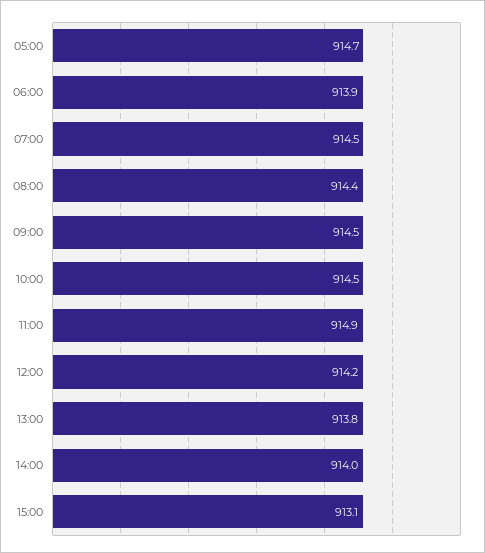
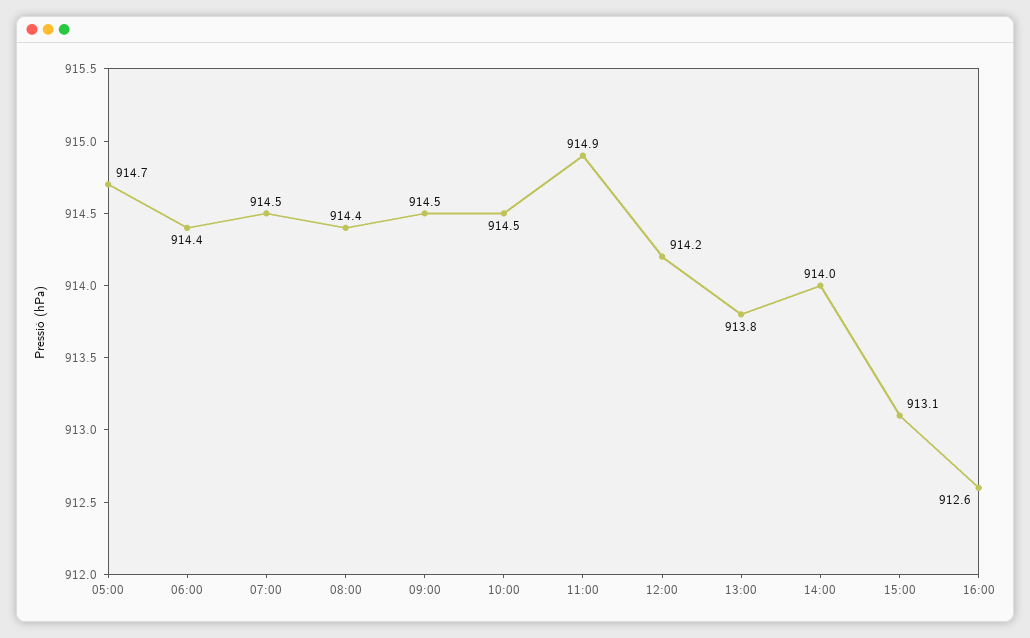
06:00: 913.9 -> 914.4
16:00: none -> 912.6

